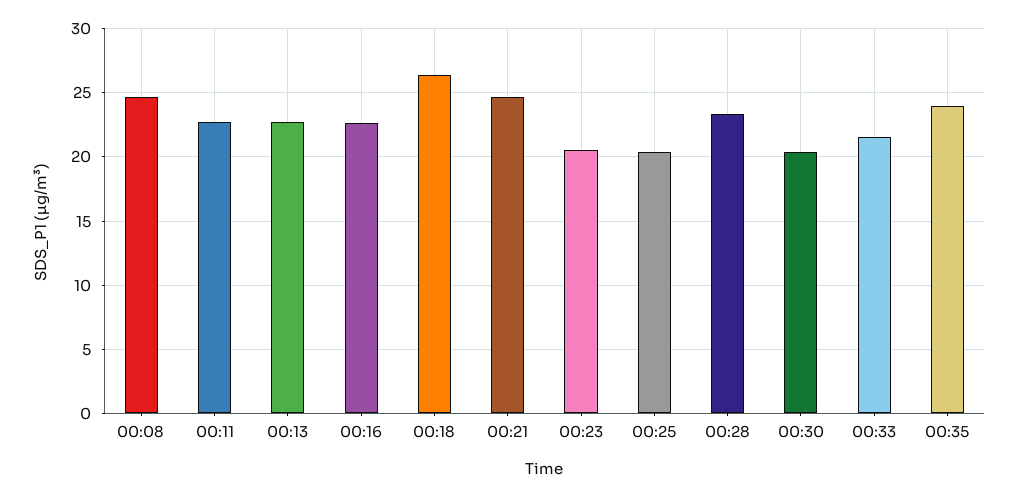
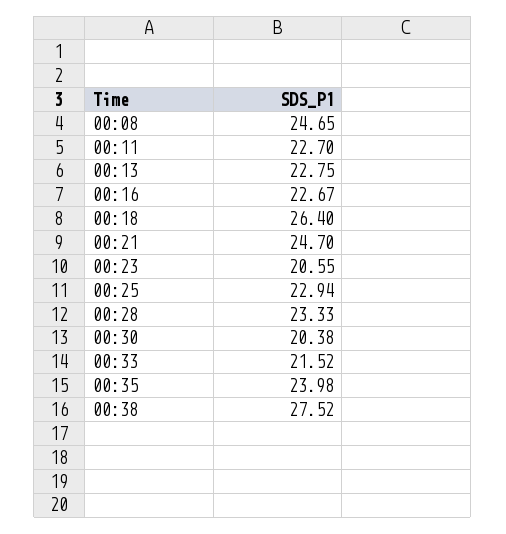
00:25: 20.5 -> 22.94
00:38: none -> 27.52

